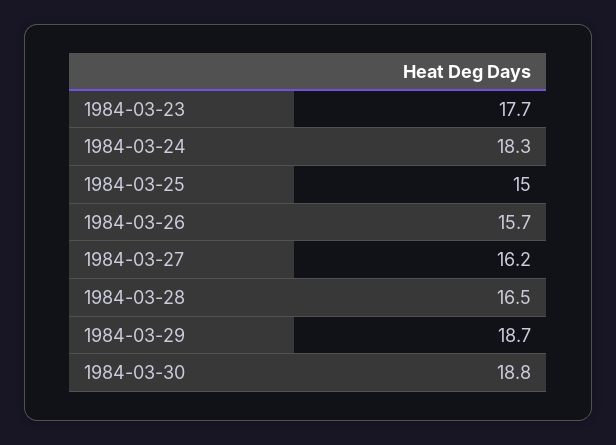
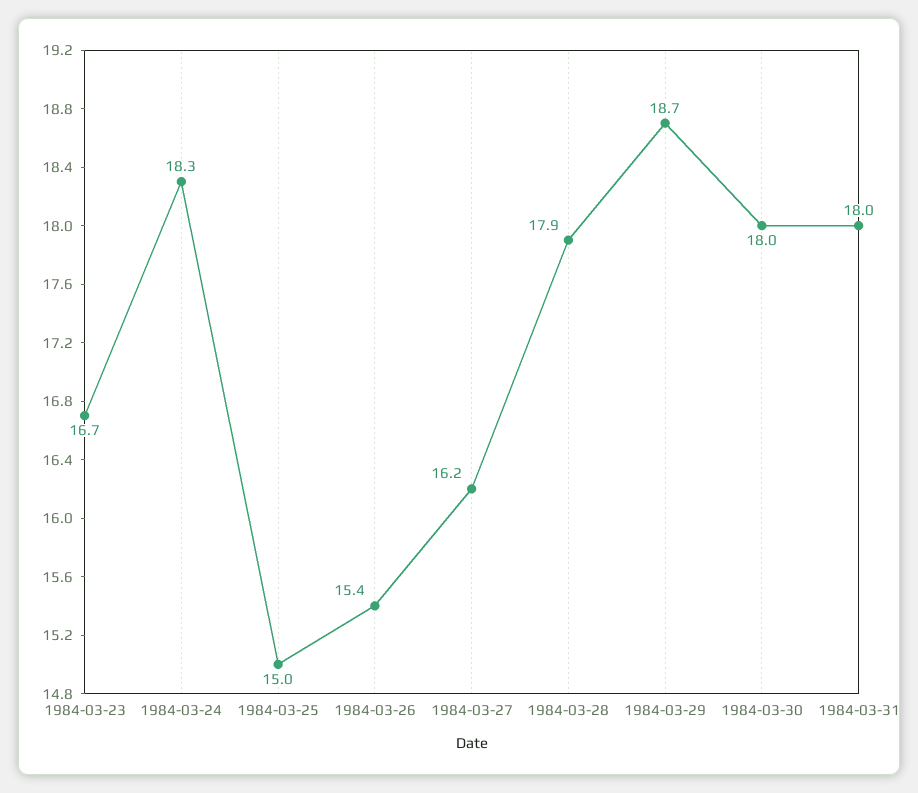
1984-03-23: 17.7 -> 16.7
1984-03-26: 15.7 -> 15.4
1984-03-28: 16.5 -> 17.9
1984-03-30: 18.8 -> 18
1984-03-31: none -> 18

